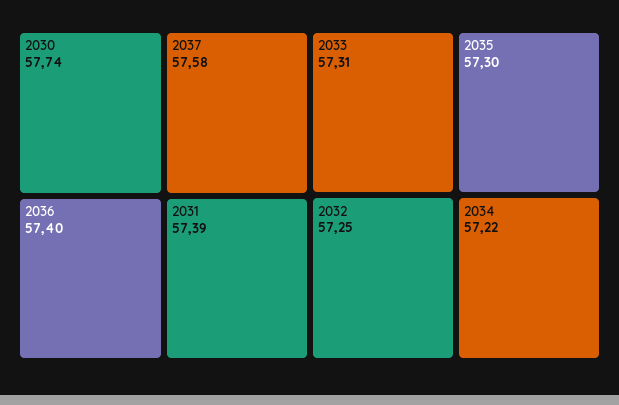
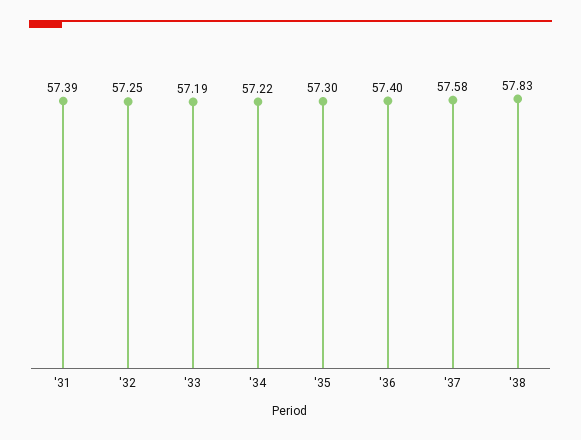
2030: 57.74 -> none
2033: 57.31 -> 57.19
'38: none -> 57.83

